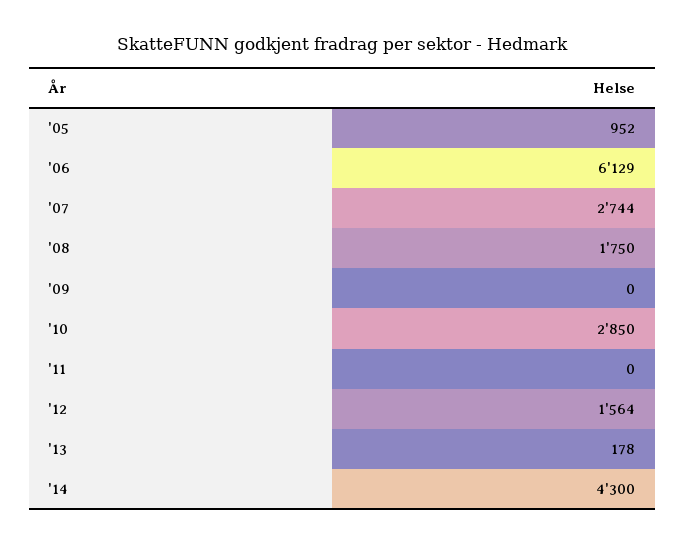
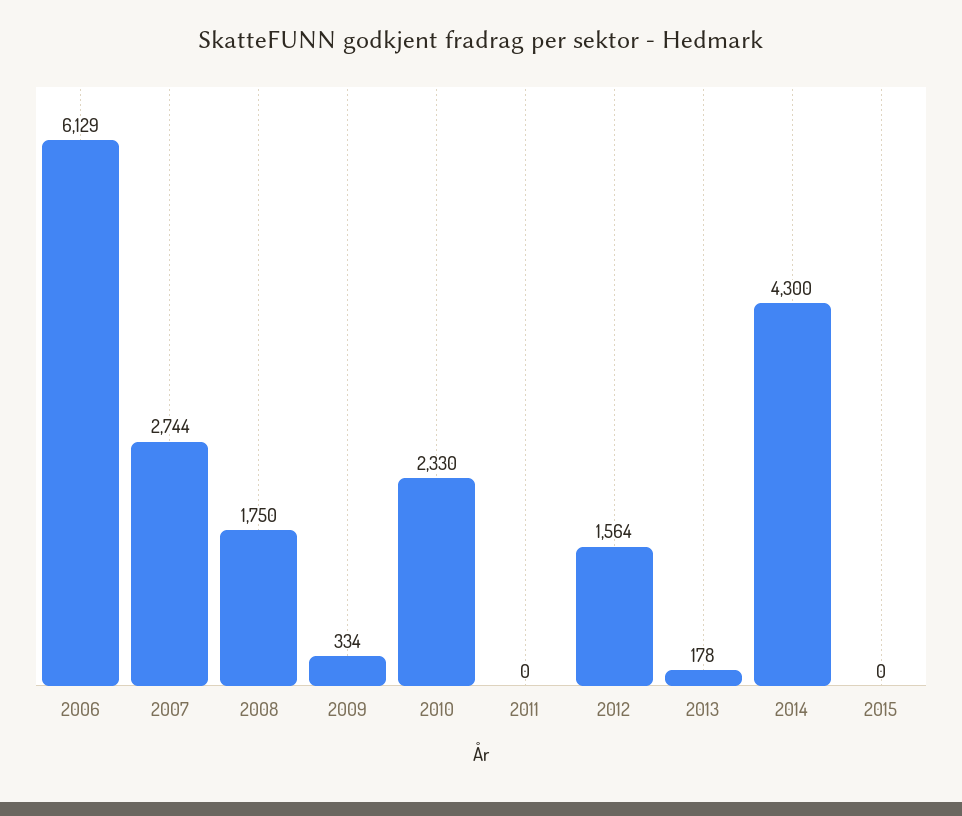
'05: 952 -> none
'09: 0 -> 334
'10: 2850 -> 2330
2015: none -> 0

